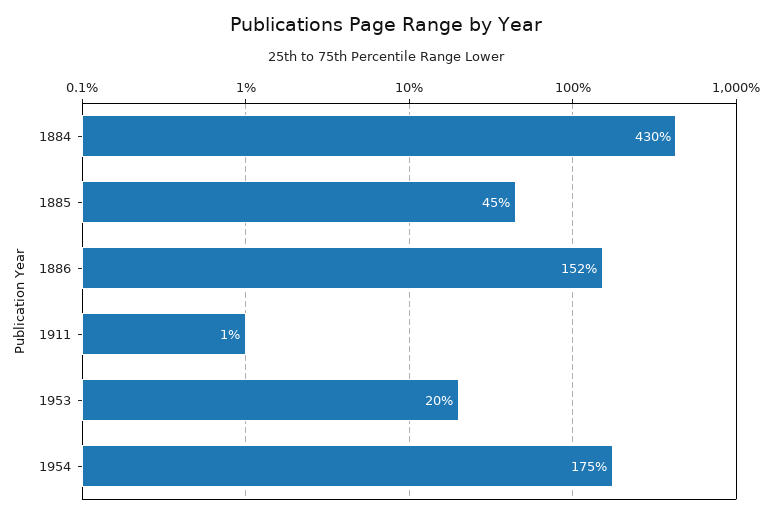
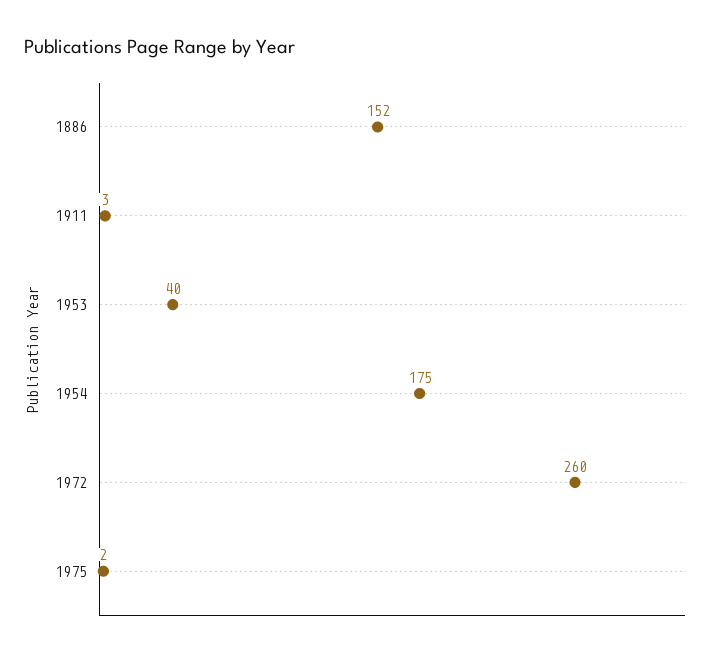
1884: 430 -> none
1885: 45 -> none
1911: 1 -> 3
1953: 20 -> 40
1972: none -> 260
1975: none -> 2

